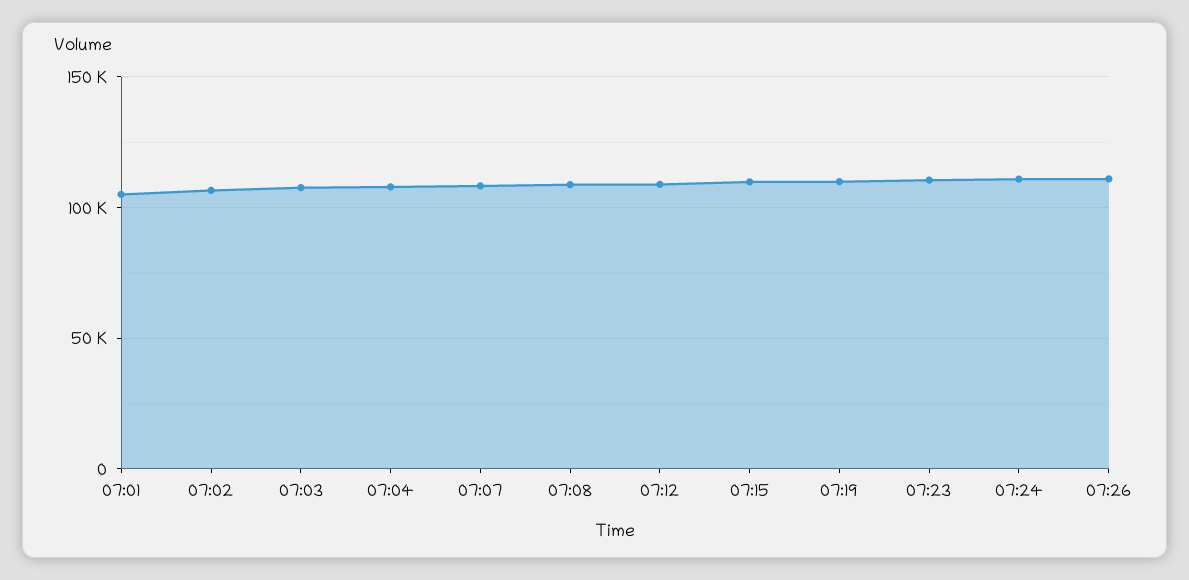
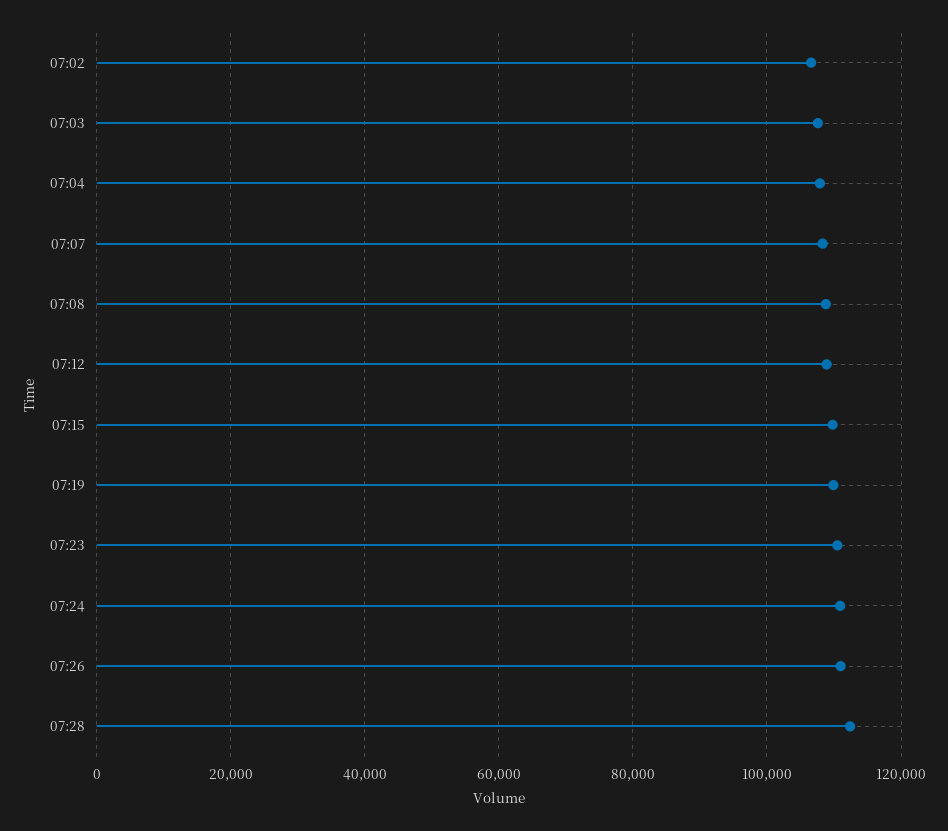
07:01: 105000 -> none
07:28: none -> 112000

